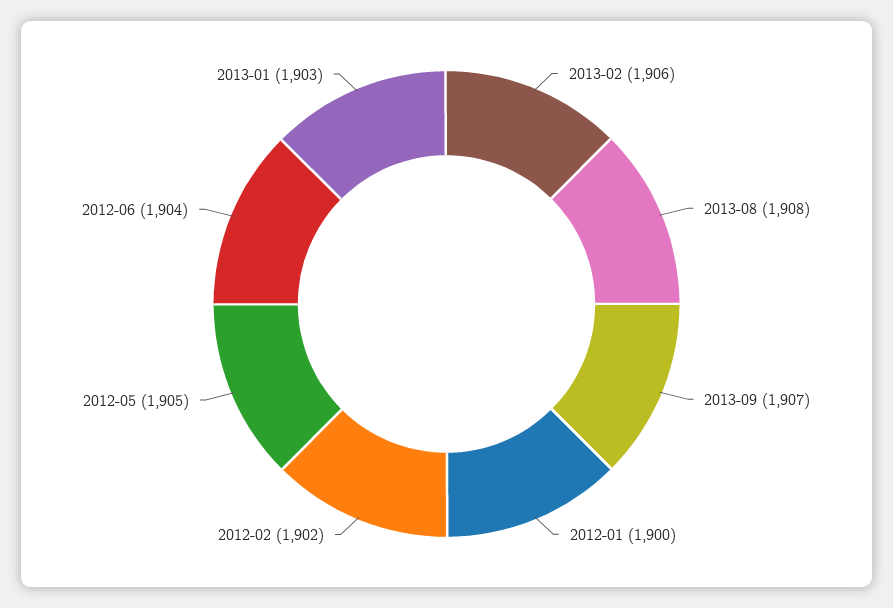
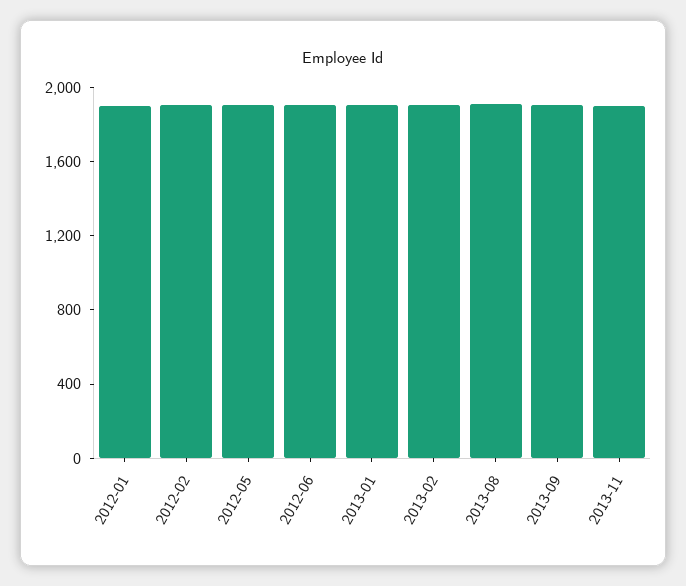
2013-11: none -> 1900

